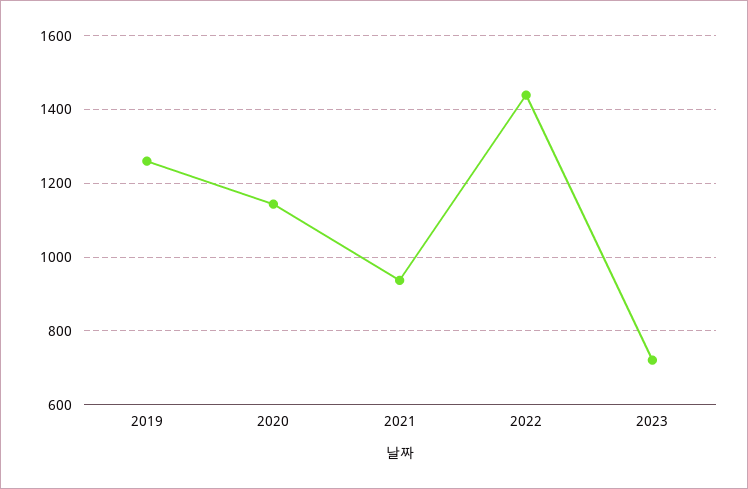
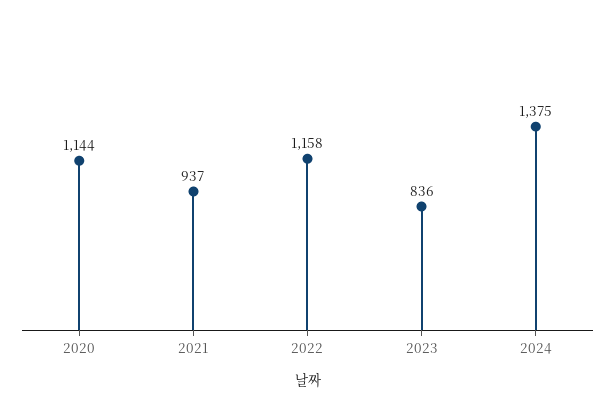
2019: 1260 -> none
2022: 1440 -> 1158
2023: 720 -> 836
2024: none -> 1375

